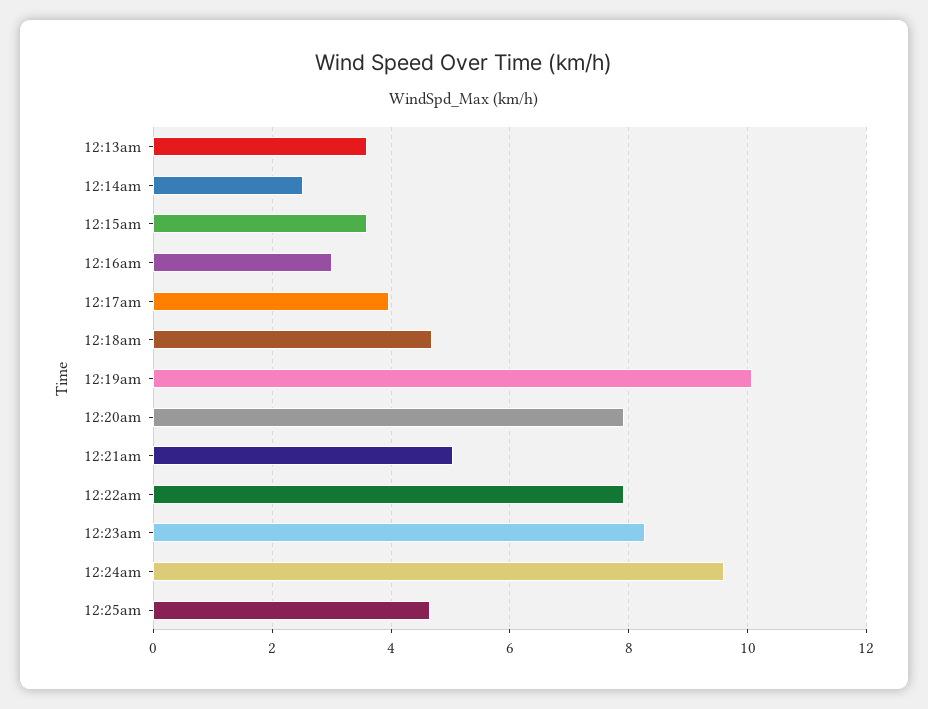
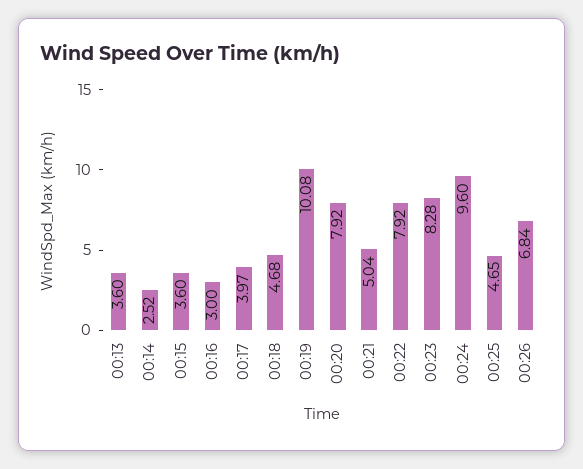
00:26: none -> 6.84

